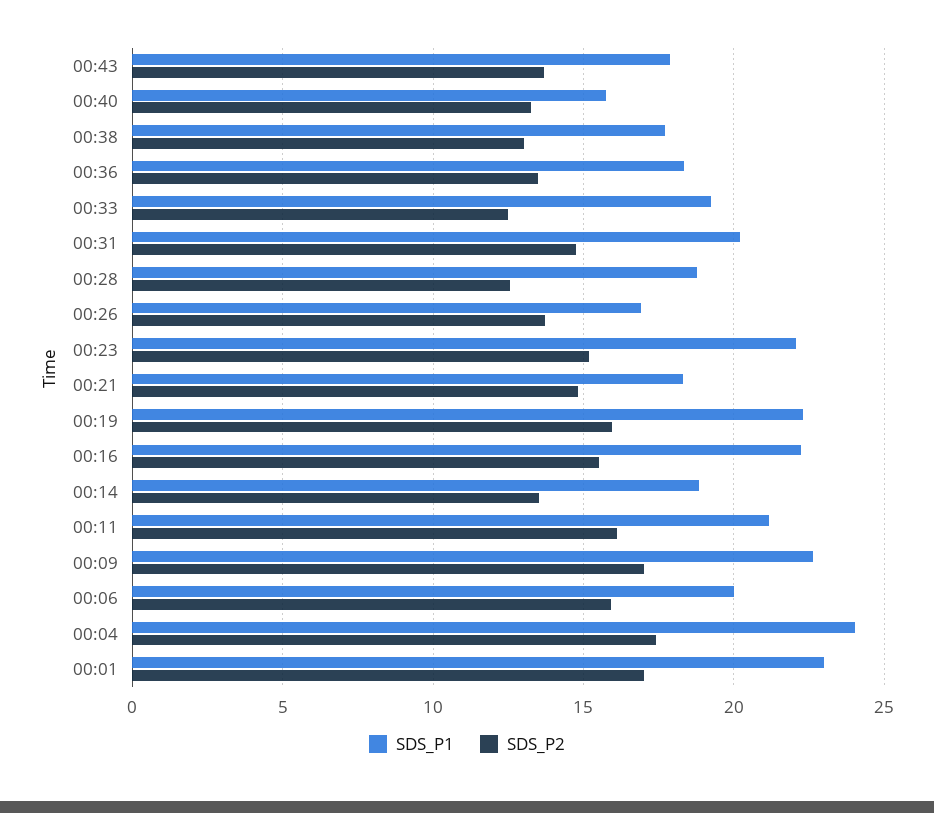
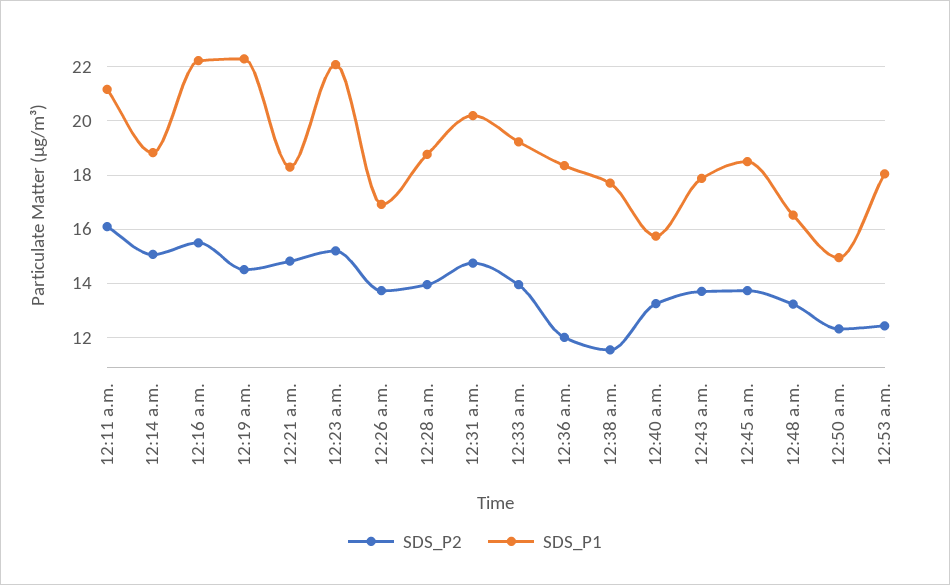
SDS_P2, 00:38: 13 -> 11.5
SDS_P2, 00:36: 13.5 -> 12
SDS_P2, 00:33: 12.5 -> 14
SDS_P2, 00:28: 12.5 -> 14
SDS_P2, 00:19: 16 -> 14.5
SDS_P2, 00:14: 13.5 -> 15
SDS_P1, 00:09: 22.5 -> none
SDS_P2, 00:09: 17 -> none
SDS_P1, 00:06: 20 -> none
SDS_P2, 00:06: 16 -> none
SDS_P1, 00:04: 24 -> none
SDS_P2, 00:04: 17.5 -> none
SDS_P1, 00:01: 23 -> none
SDS_P2, 00:01: 17 -> none
SDS_P2, 12:45 a.m.: none -> 13.75
SDS_P1, 12:45 a.m.: none -> 18.5
SDS_P2, 12:48 a.m.: none -> 13.25
SDS_P1, 12:48 a.m.: none -> 16.5
SDS_P2, 12:50 a.m.: none -> 12.25
SDS_P1, 12:50 a.m.: none -> 15
SDS_P2, 12:53 a.m.: none -> 12.5
SDS_P1, 12:53 a.m.: none -> 18

